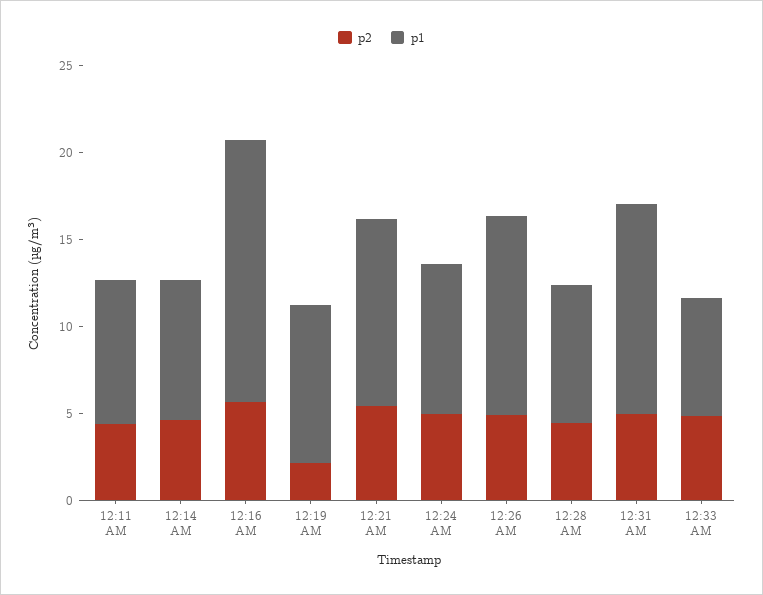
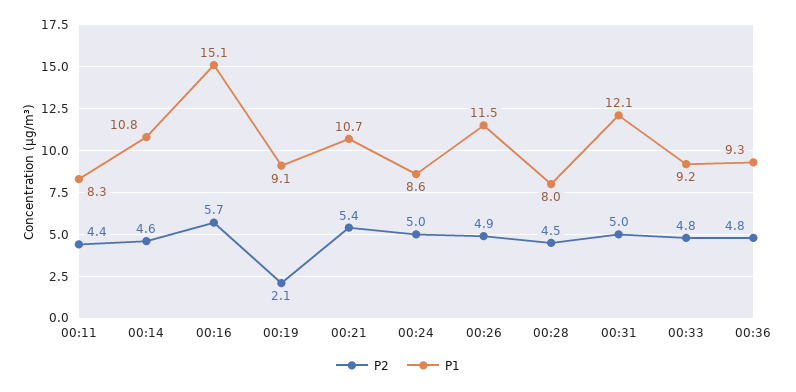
p1, 12:14 AM: 8 -> 10.8
p1, 12:33 AM: 7 -> 9.2
p2, 00:36: none -> 4.8
p1, 00:36: none -> 9.3

